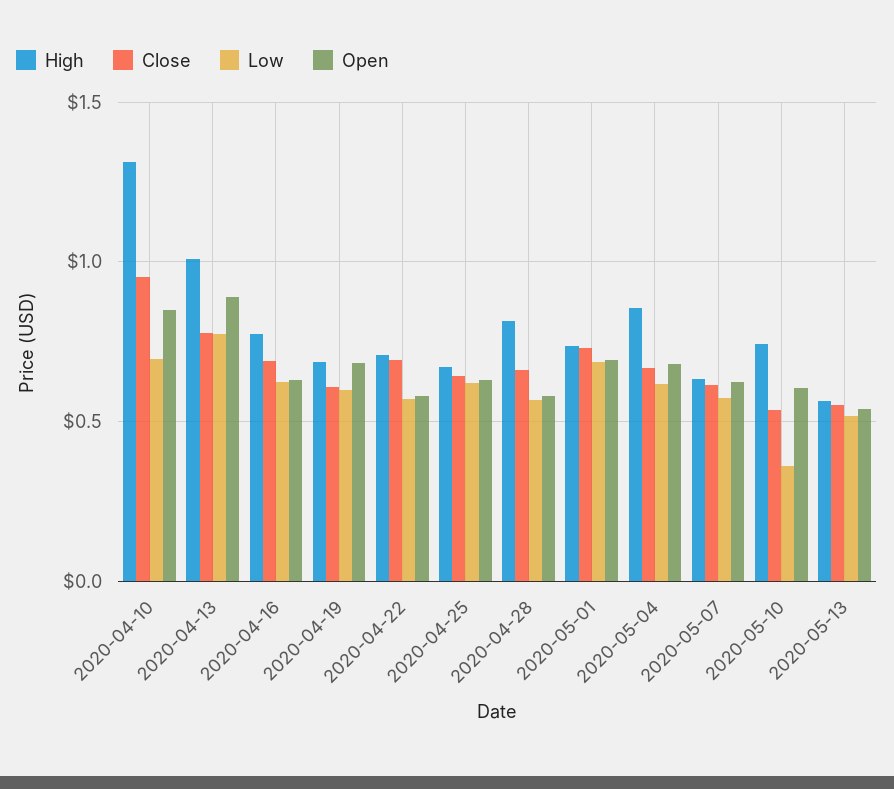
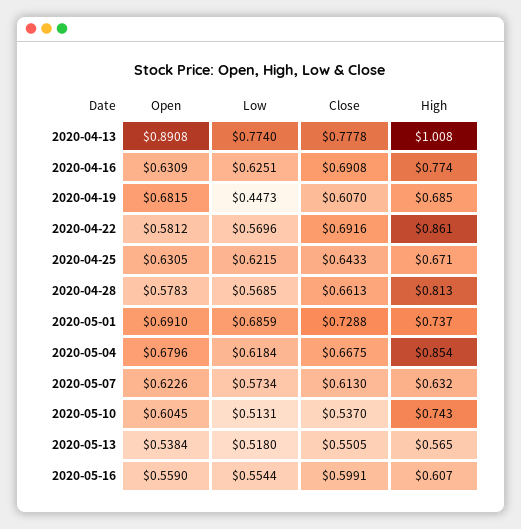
High, 2020-04-10: 1.3 -> none
Close, 2020-04-10: 0.95 -> none
Low, 2020-04-10: 0.7 -> none
Open, 2020-04-10: 0.85 -> none
Low, 2020-04-19: 0.6 -> 0.4473
High, 2020-04-22: 0.7 -> 0.861
Low, 2020-05-10: 0.35 -> 0.5131
Open, 2020-05-16: none -> 0.559
Low, 2020-05-16: none -> 0.5544
Close, 2020-05-16: none -> 0.5991
High, 2020-05-16: none -> 0.607

